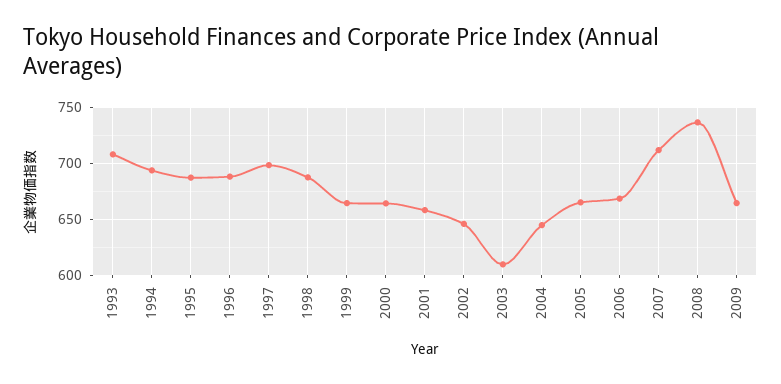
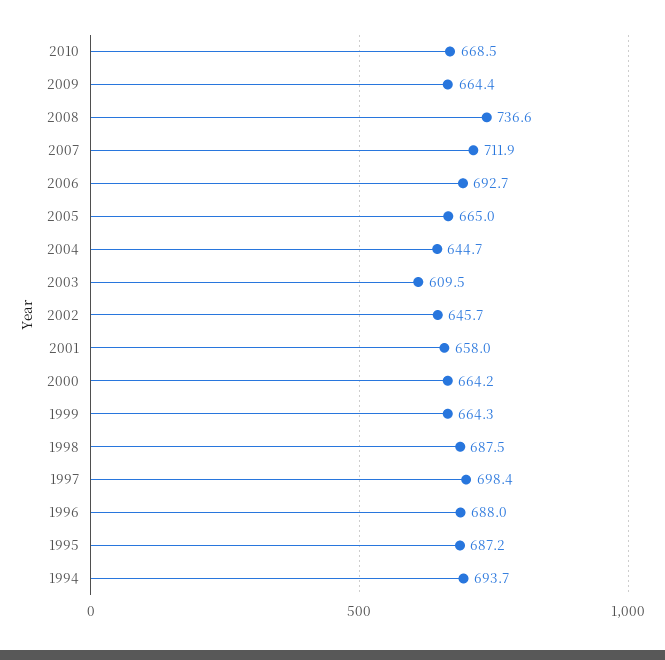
1993: 710 -> none
2006: 670 -> 692.7
2010: none -> 668.5

